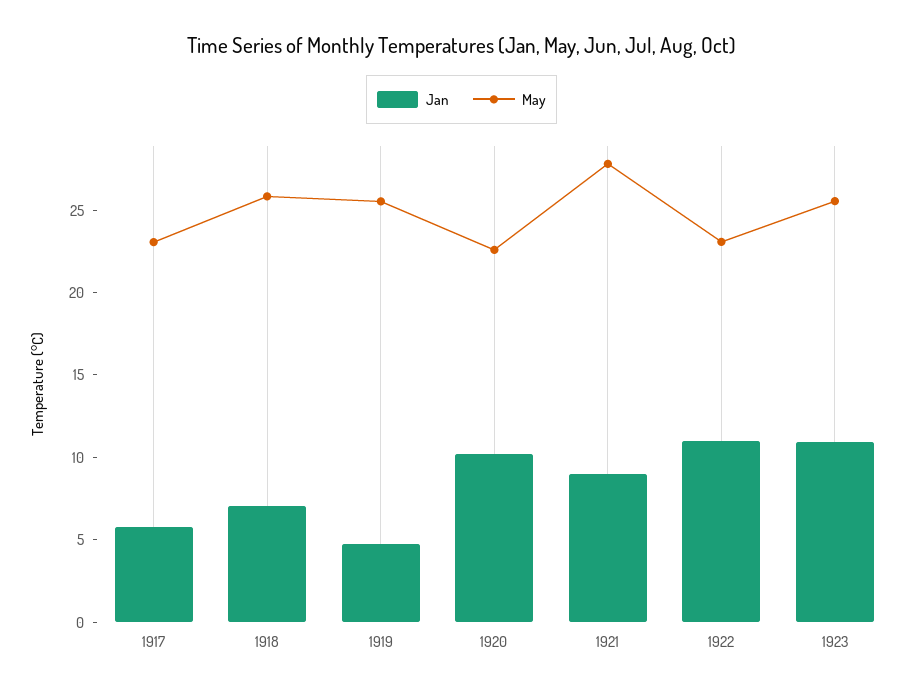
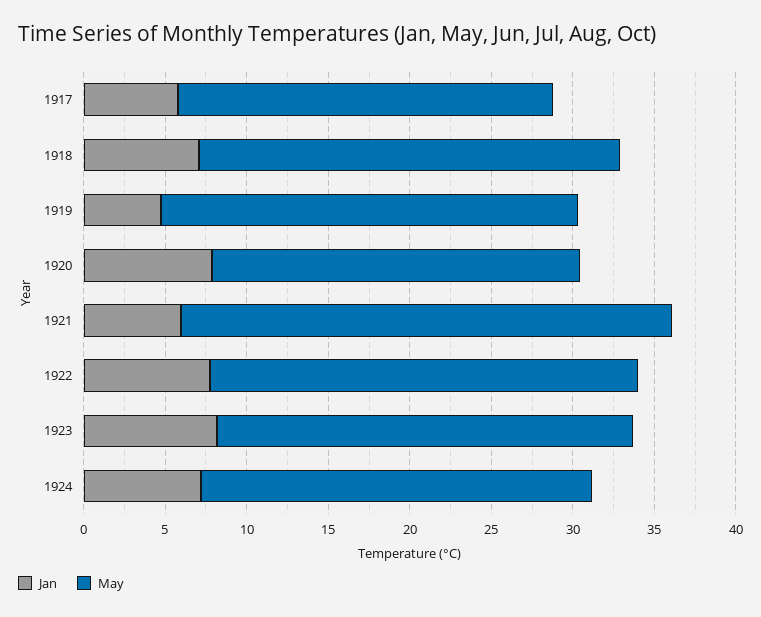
Jan, 1920: 10 -> 8
Jan, 1921: 9 -> 6
May, 1921: 28 -> 30
Jan, 1922: 11 -> 8
May, 1922: 23 -> 26
Jan, 1923: 11 -> 8
Jan, 1924: none -> 7
May, 1924: none -> 24

